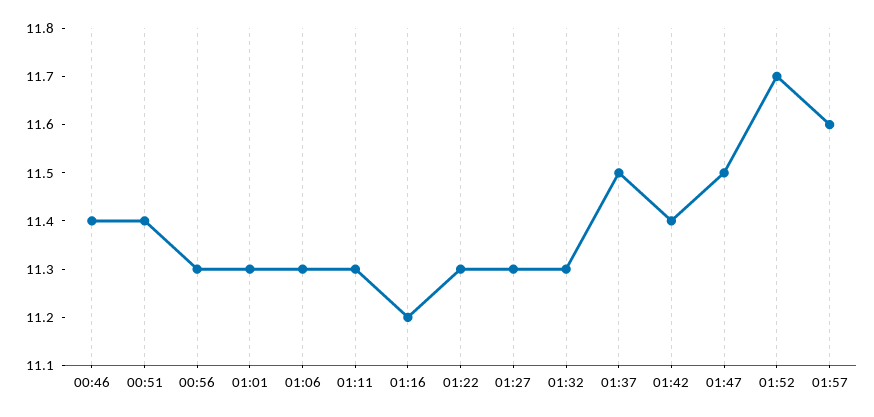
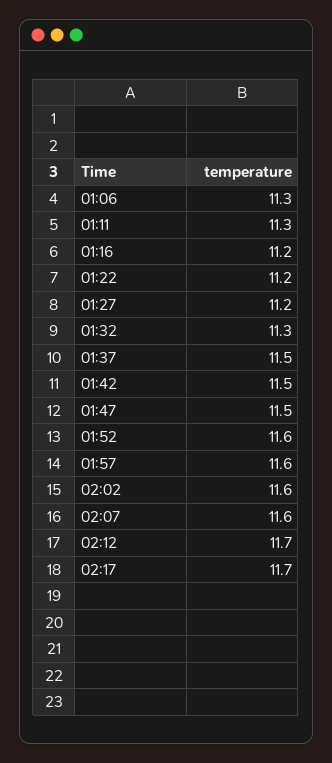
00:46: 11.4 -> none
00:51: 11.4 -> none
00:56: 11.3 -> none
01:01: 11.3 -> none
01:22: 11.3 -> 11.2
01:27: 11.3 -> 11.2
01:42: 11.4 -> 11.5
01:52: 11.7 -> 11.6
02:02: none -> 11.6
02:07: none -> 11.6
02:12: none -> 11.7
02:17: none -> 11.7

